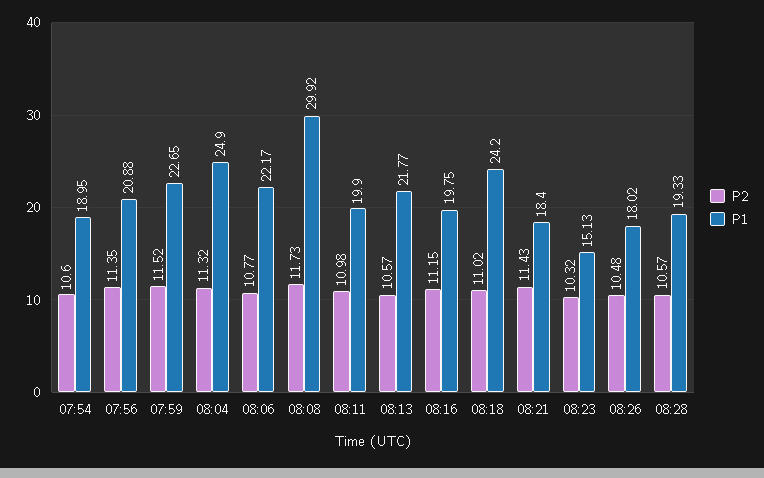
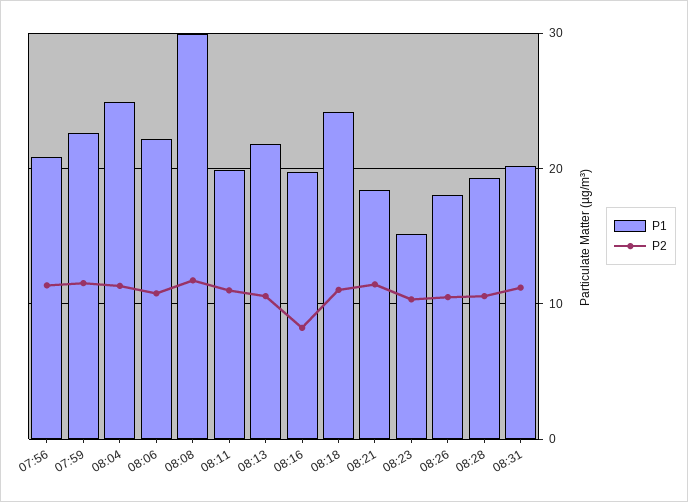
P2, 07:54: 10.6 -> none
P1, 07:54: 18.95 -> none
P2, 08:16: 11.15 -> 8
P1, 08:31: none -> 20
P2, 08:31: none -> 11

